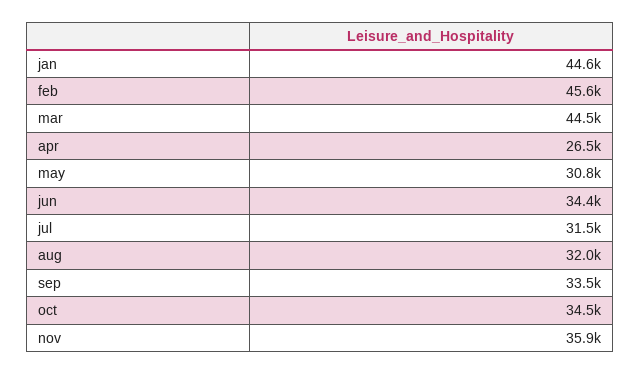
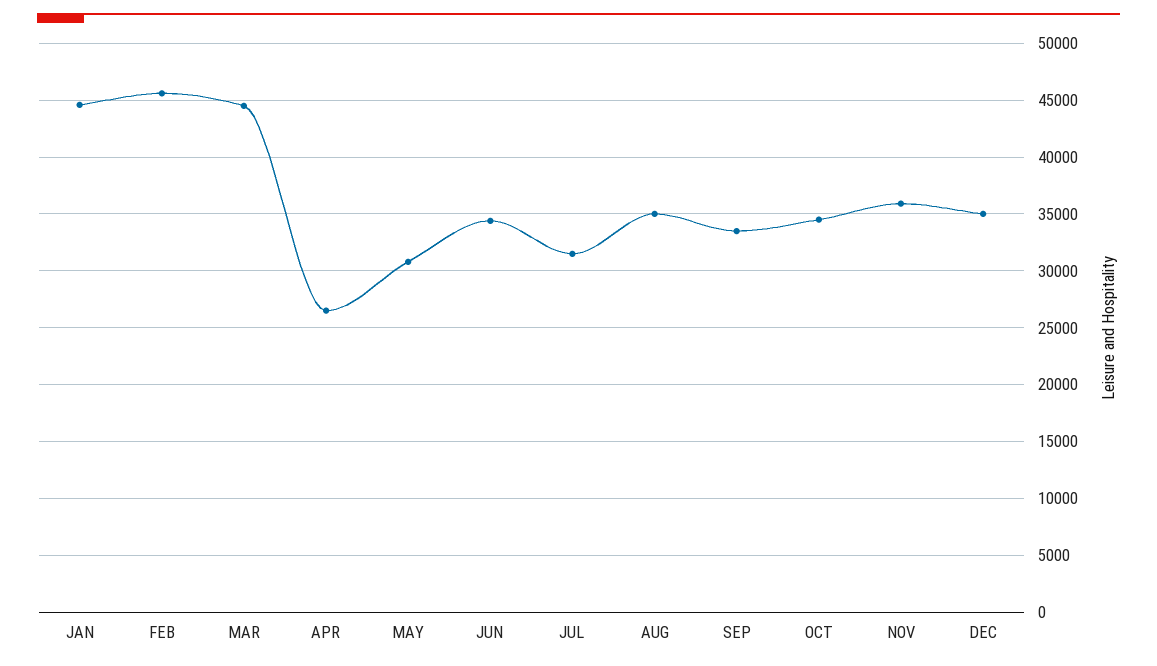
aug: 32000 -> 35000
DEC: none -> 35000

